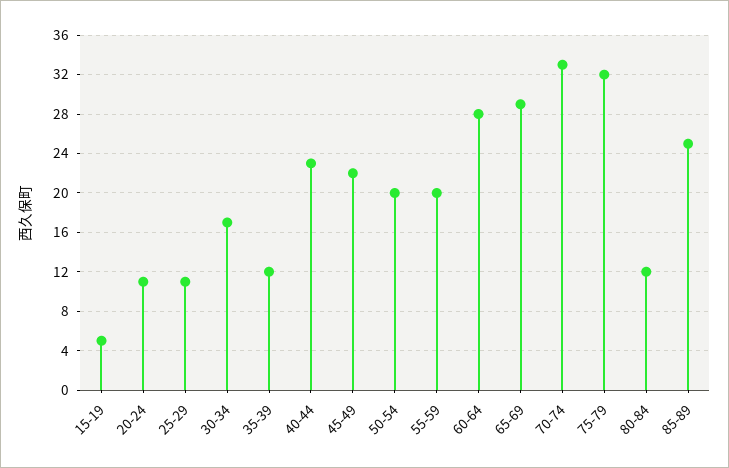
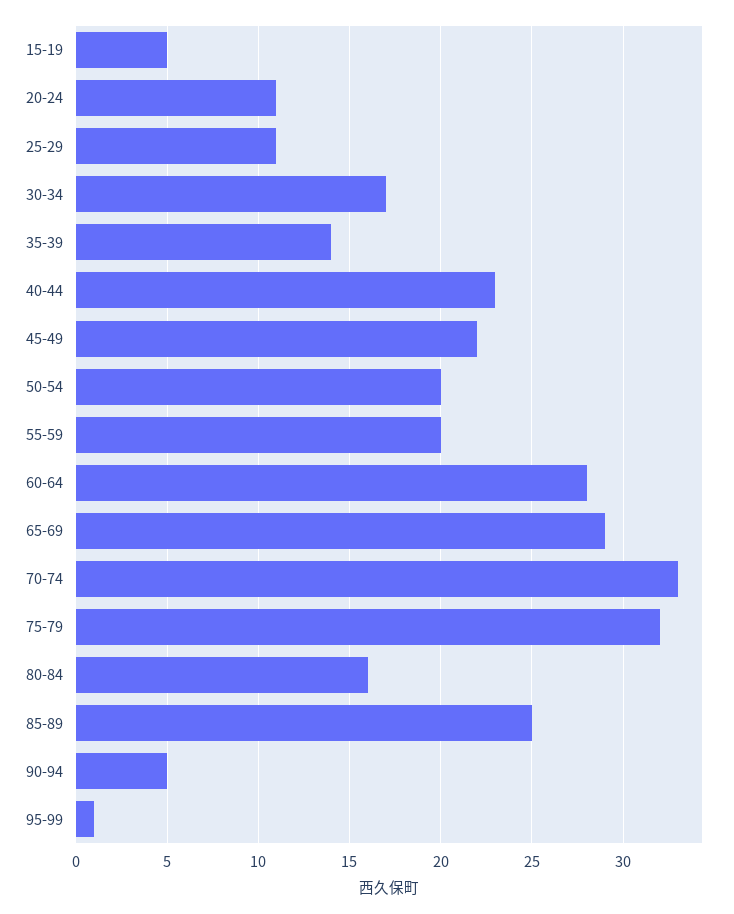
35-39: 12 -> 14
80-84: 12 -> 16
90-94: none -> 5
95-99: none -> 1

